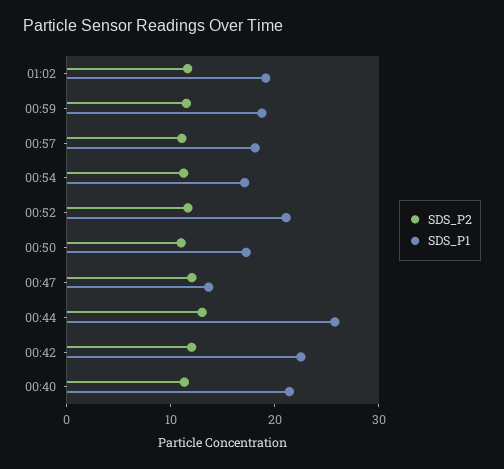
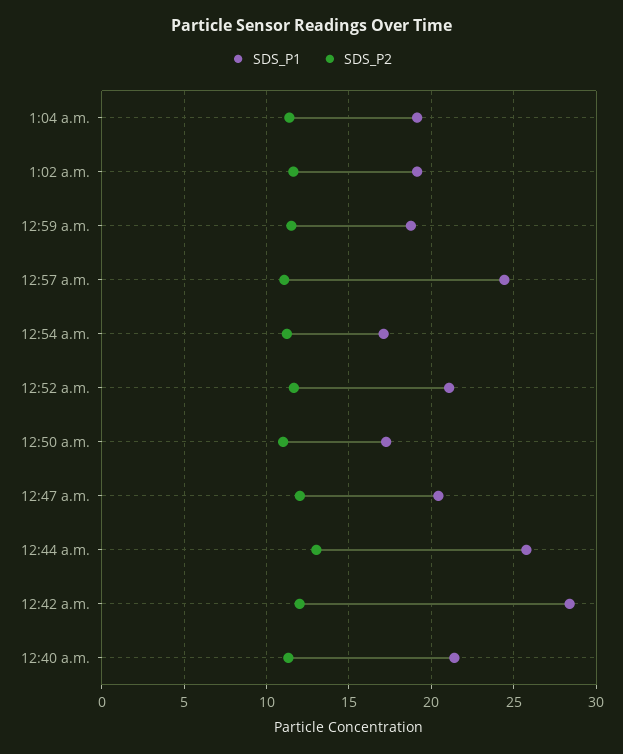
SDS_P1, 00:57: 18 -> 24.5
SDS_P1, 00:47: 14 -> 20.5
SDS_P1, 00:42: 22 -> 28.5
SDS_P1, 1:04 a.m.: none -> 19
SDS_P2, 1:04 a.m.: none -> 11.5

